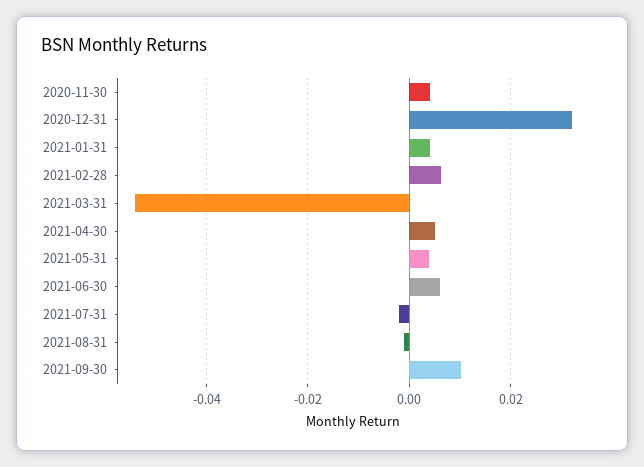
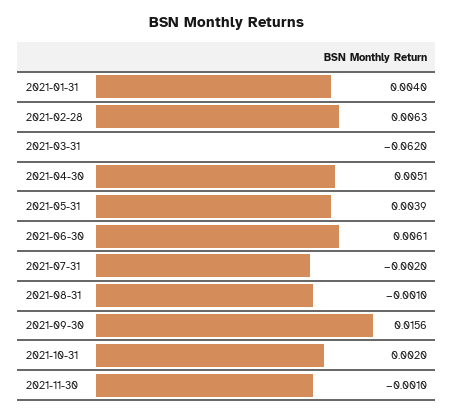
2020-11-30: 0.004 -> none
2020-12-31: 0.032 -> none
2021-03-31: -0.054 -> -0.062
2021-09-30: 0.01 -> 0.0156
2021-10-31: none -> 0.002
2021-11-30: none -> -0.001

